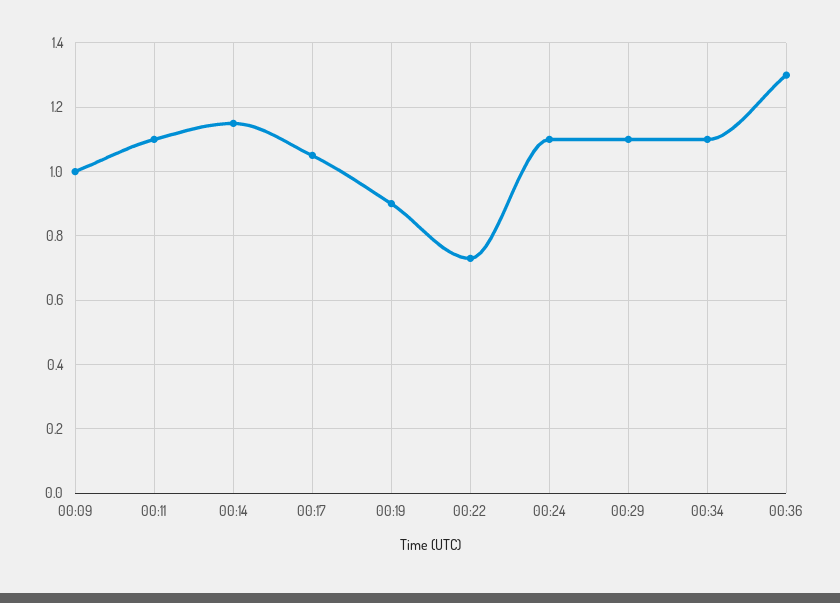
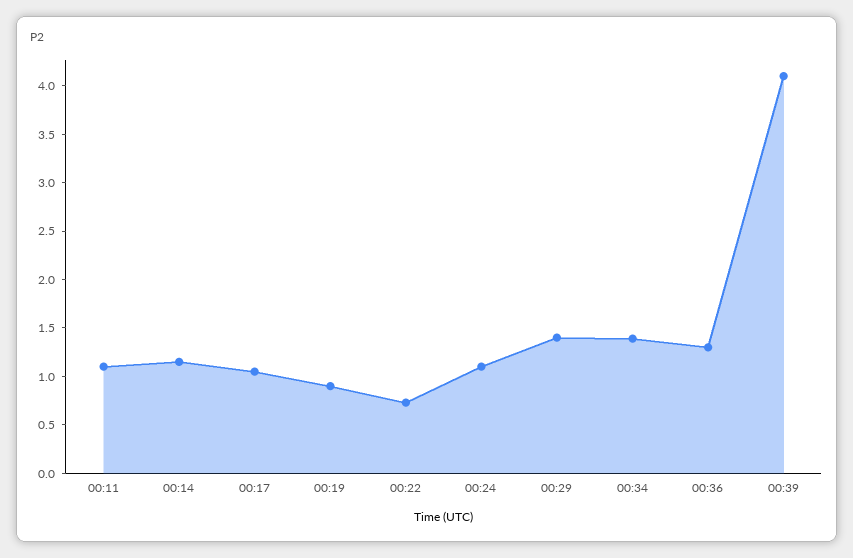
00:09: 1 -> none
00:29: 1.1 -> 1.4
00:34: 1.1 -> 1.4
00:39: none -> 4.1

